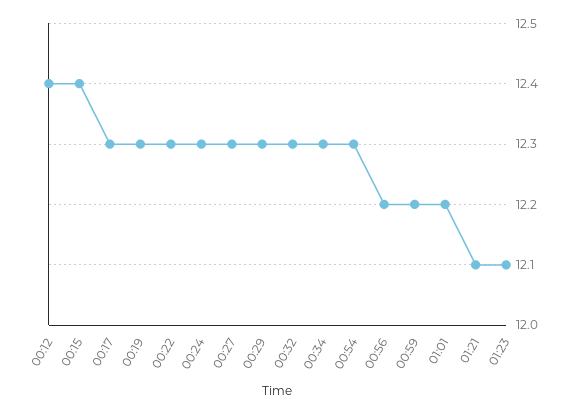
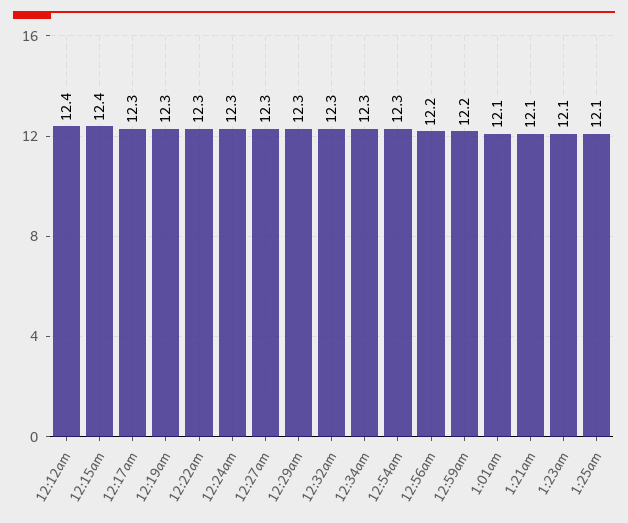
01:01: 12.2 -> 12.1
1:25am: none -> 12.1

